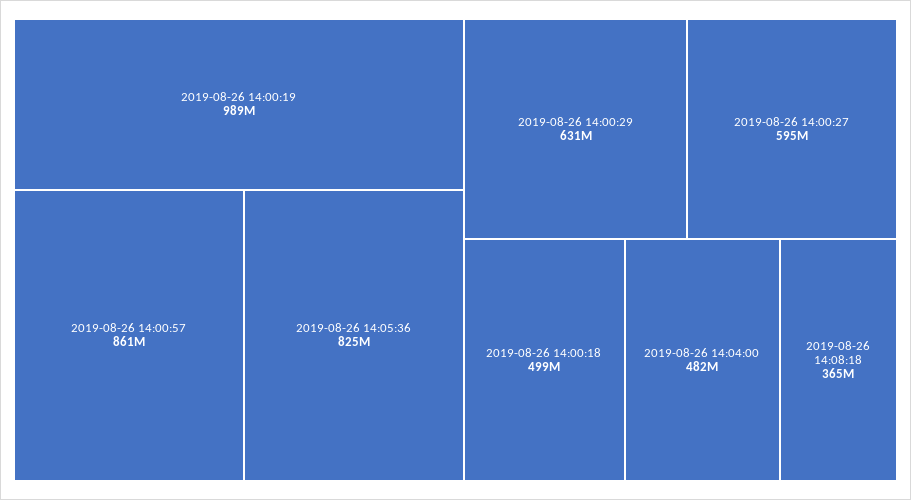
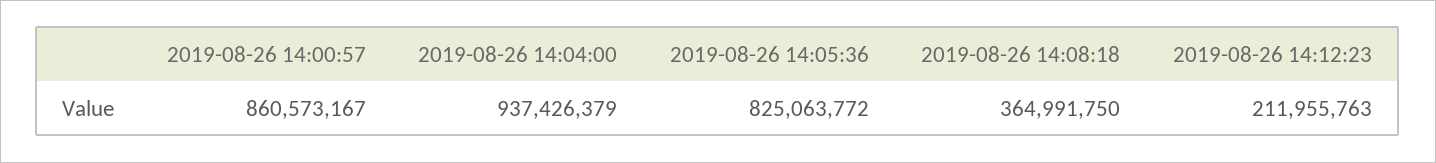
2019-08-26 14:00:19: 989000000 -> none
2019-08-26 14:00:29: 631000000 -> none
2019-08-26 14:00:27: 595000000 -> none
2019-08-26 14:00:18: 499000000 -> none
2019-08-26 14:04:00: 482000000 -> 937426379
2019-08-26 14:12:23: none -> 211955763

